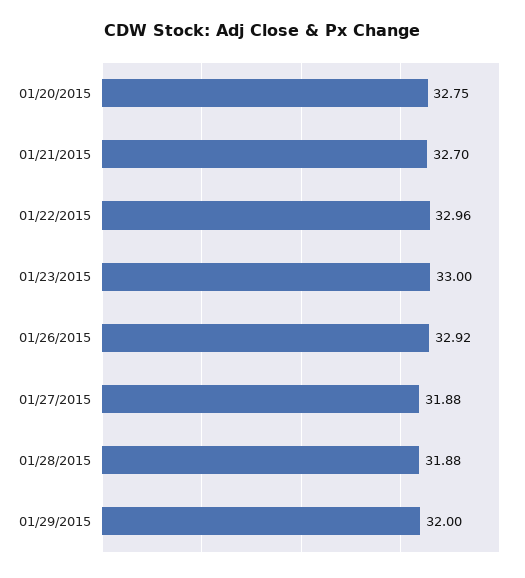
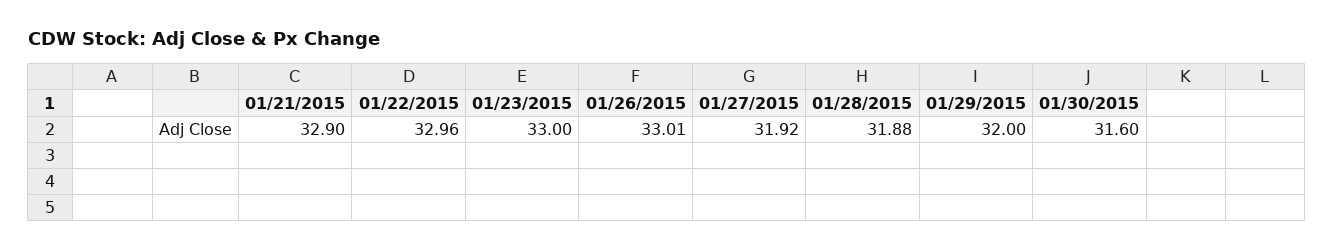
01/20/2015: 32.75 -> none
01/21/2015: 32.7 -> 32.9
01/26/2015: 32.92 -> 33.01
01/27/2015: 31.88 -> 31.92
01/30/2015: none -> 31.6

